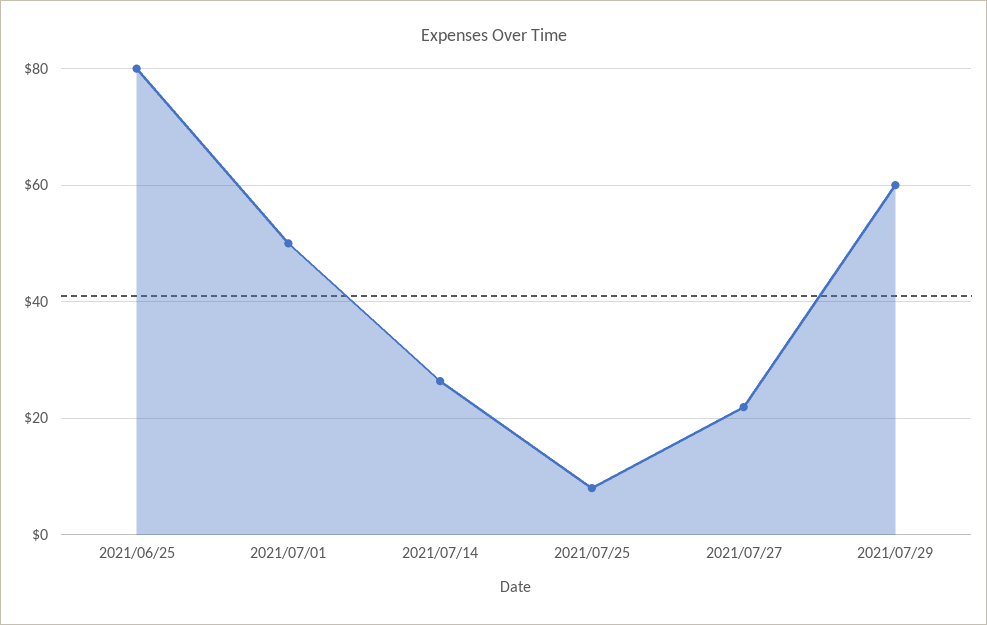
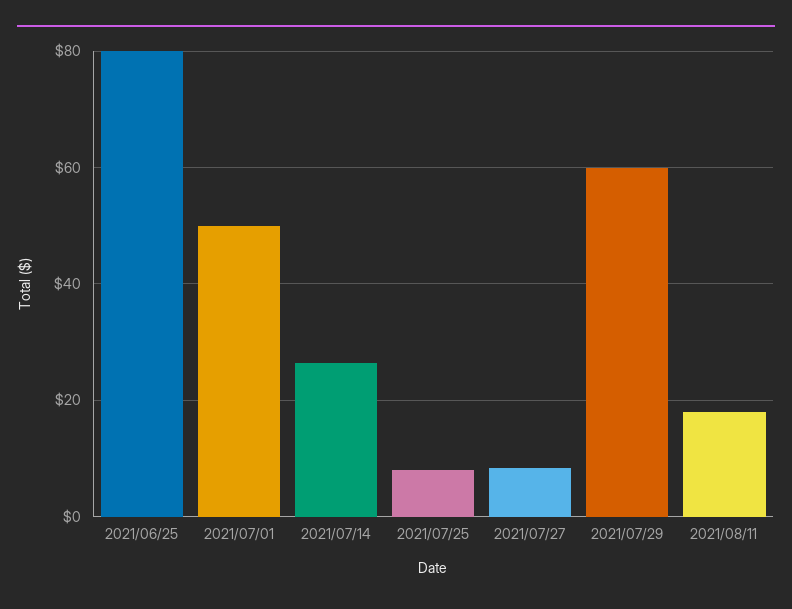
2021/07/27: 22 -> 8
2021/08/11: none -> 18

